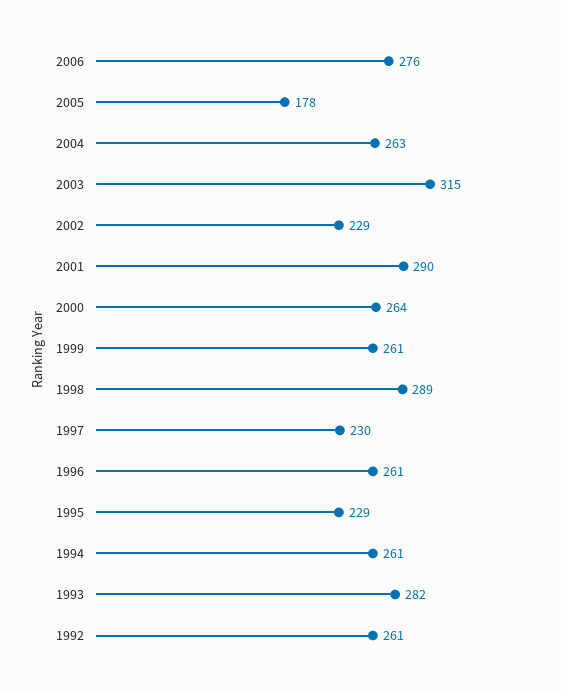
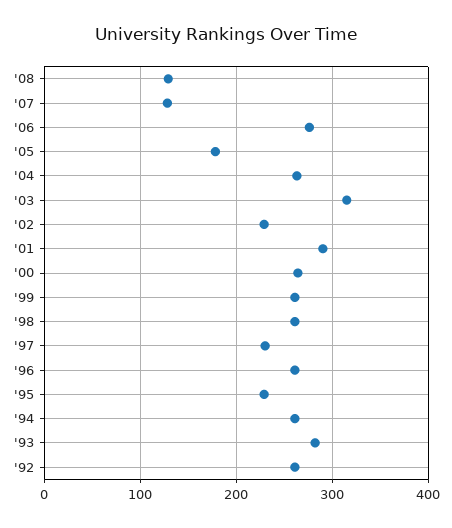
1998: 289 -> 260
'08: none -> 130
'07: none -> 130

